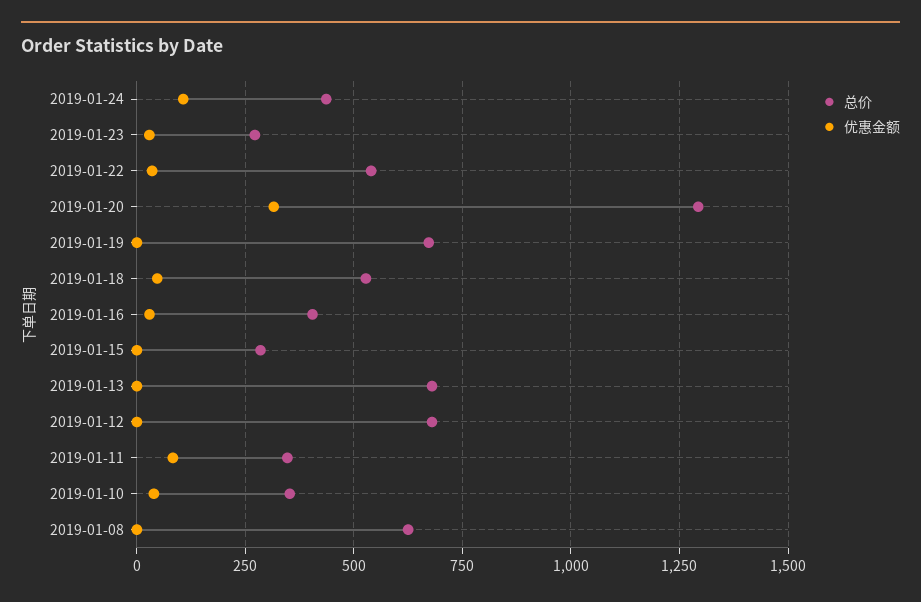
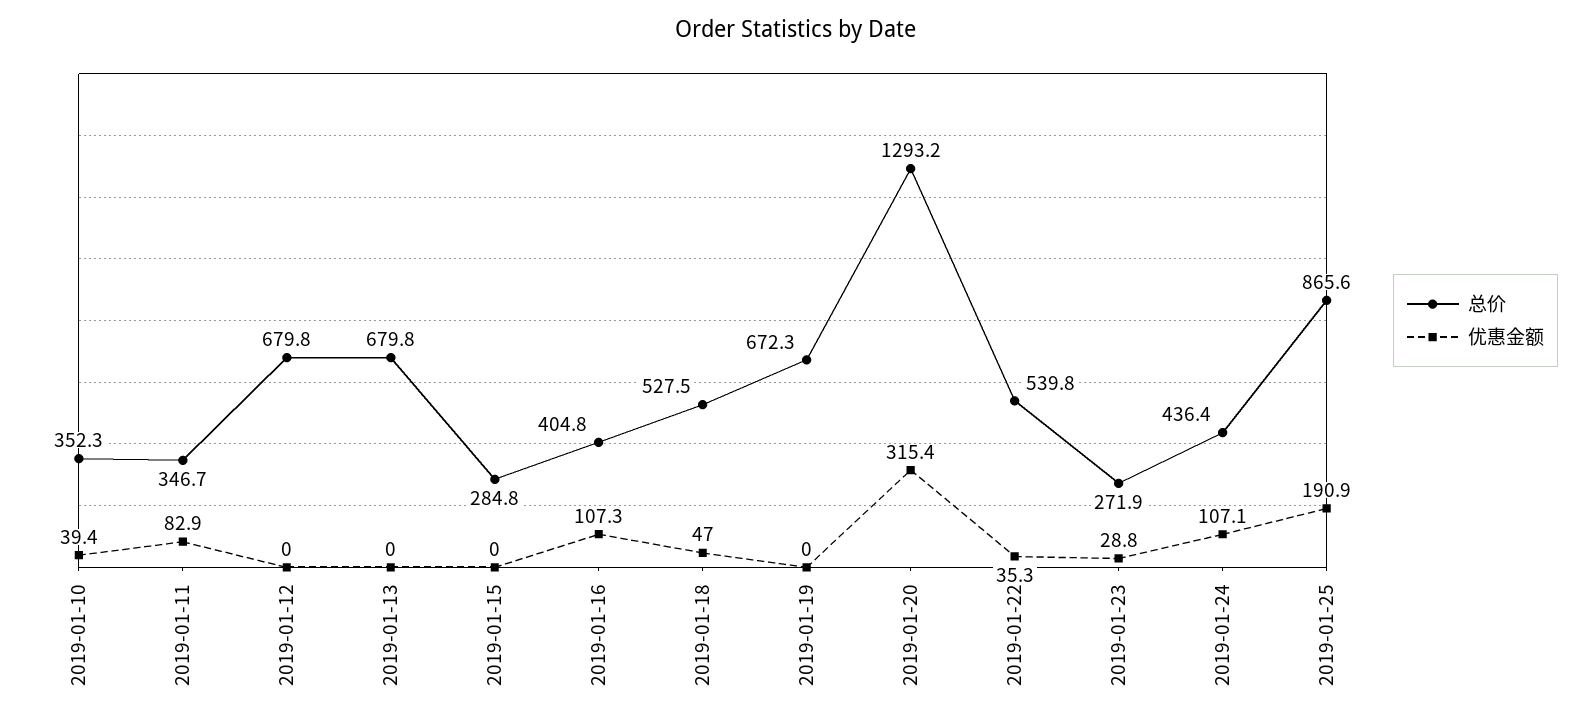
优惠金额, 2019-01-16: 25 -> 107.3
总价, 2019-01-08: 625 -> none
优惠金额, 2019-01-08: 0 -> none
总价, 2019-01-25: none -> 865.6
优惠金额, 2019-01-25: none -> 190.9

